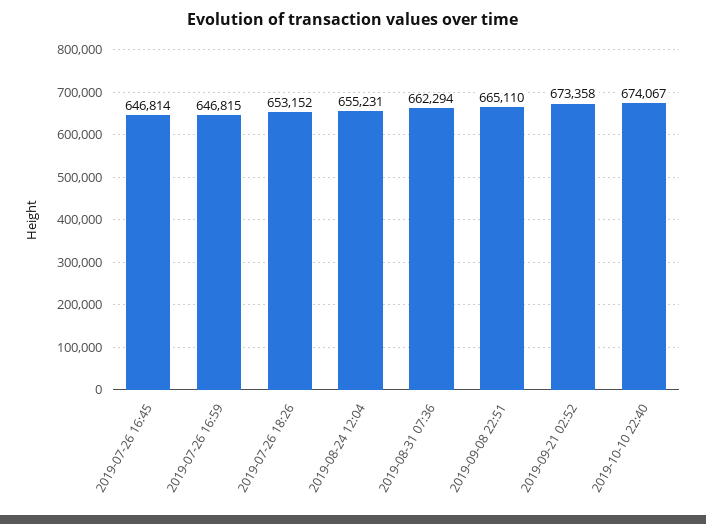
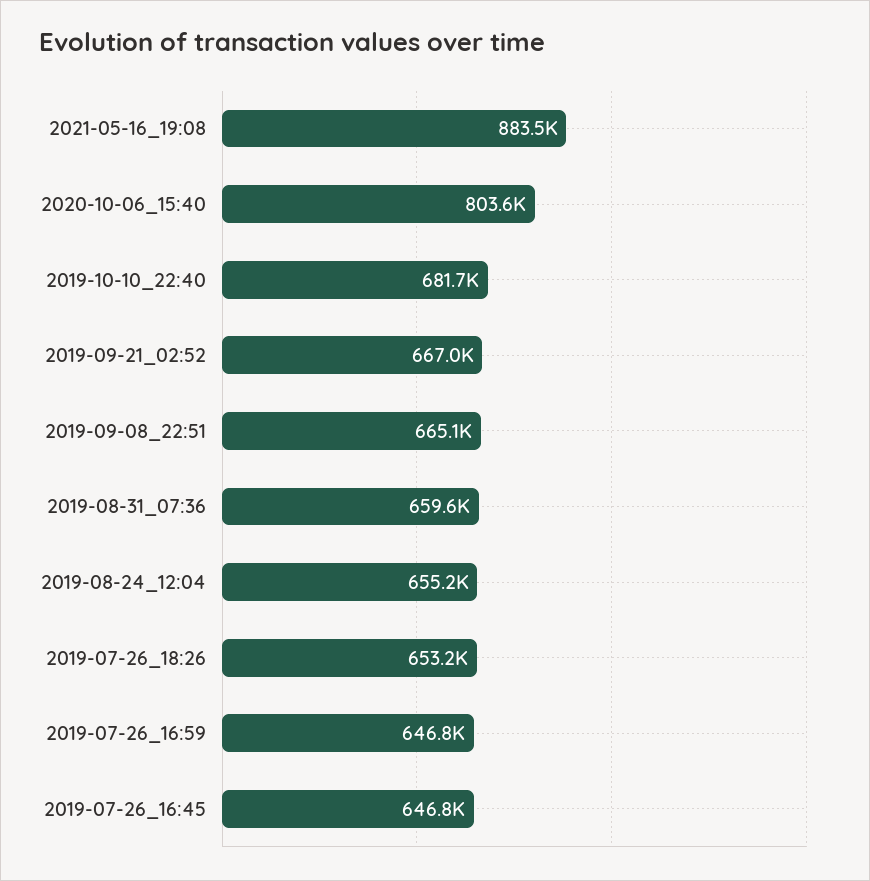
2019-08-31 07:36: 662294 -> 659600
2019-09-21 02:52: 673358 -> 667000
2019-10-10 22:40: 674067 -> 681700
2021-05-16_19:08: none -> 883500
2020-10-06_15:40: none -> 803600

